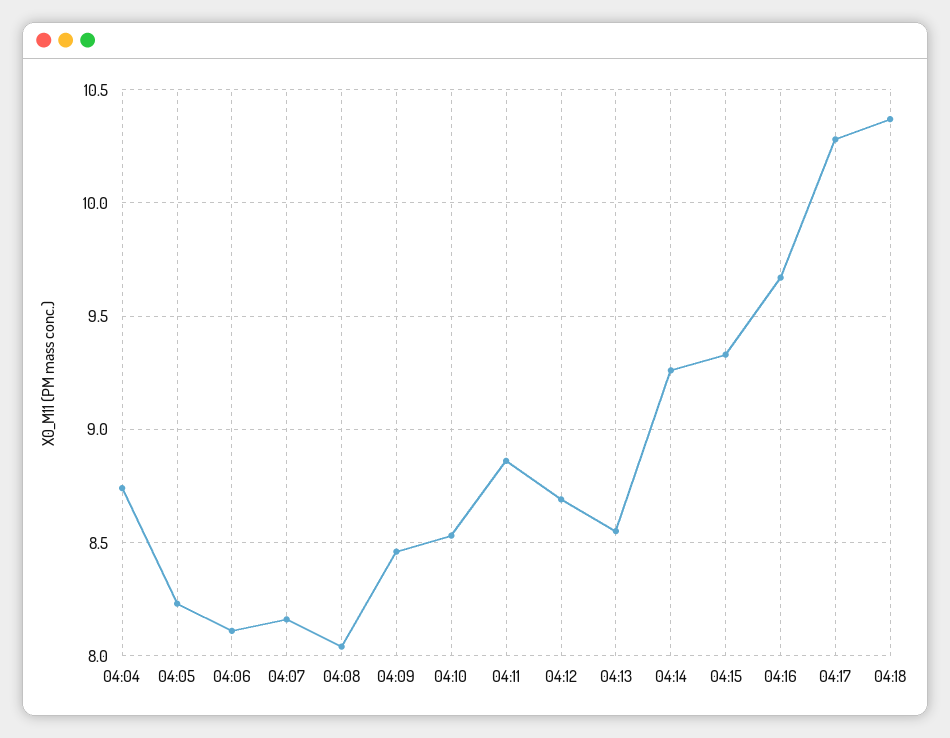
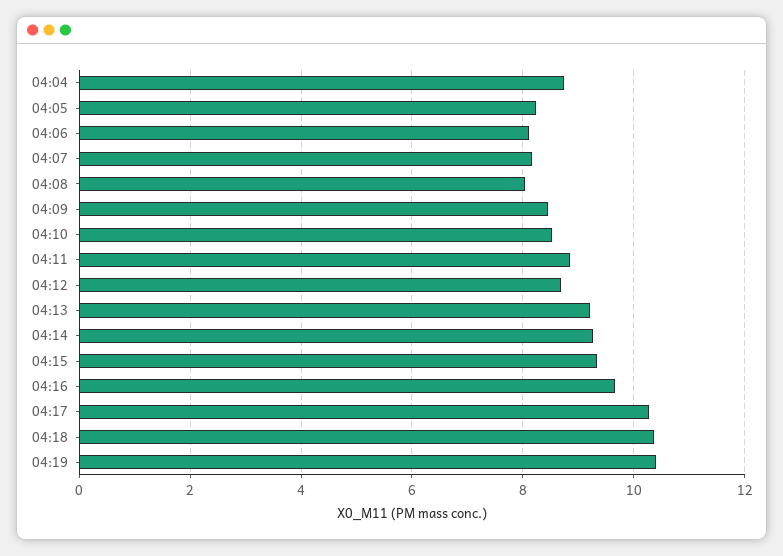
04:13: 8.55 -> 9.2
04:19: none -> 10.4

